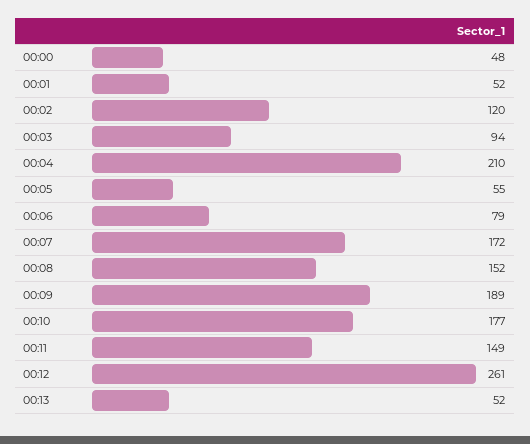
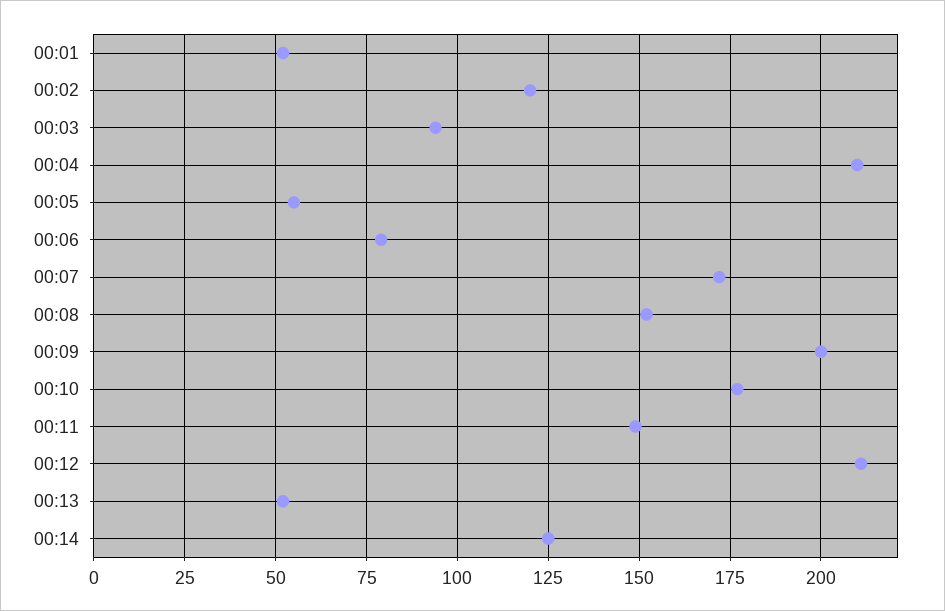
00:00: 48 -> none
00:09: 189 -> 200
00:12: 261 -> 210
00:14: none -> 125

